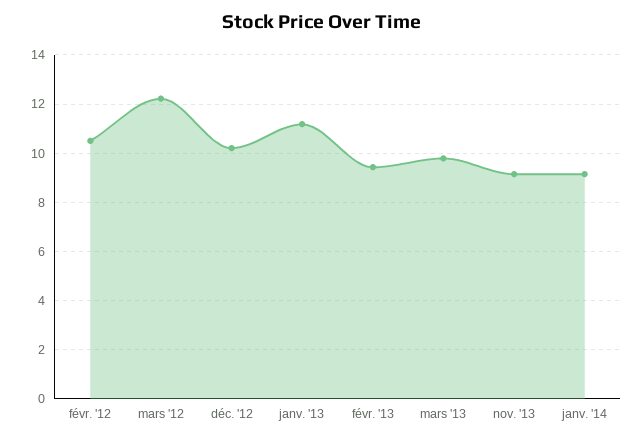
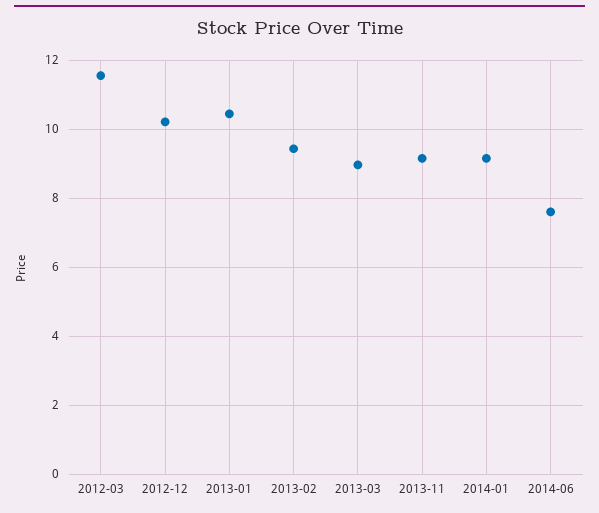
févr. '12: 10.5 -> none
mars '12: 12.25 -> 11.6
janv. '13: 11.25 -> 10.4
mars '13: 9.75 -> 9
2014-06: none -> 7.6

